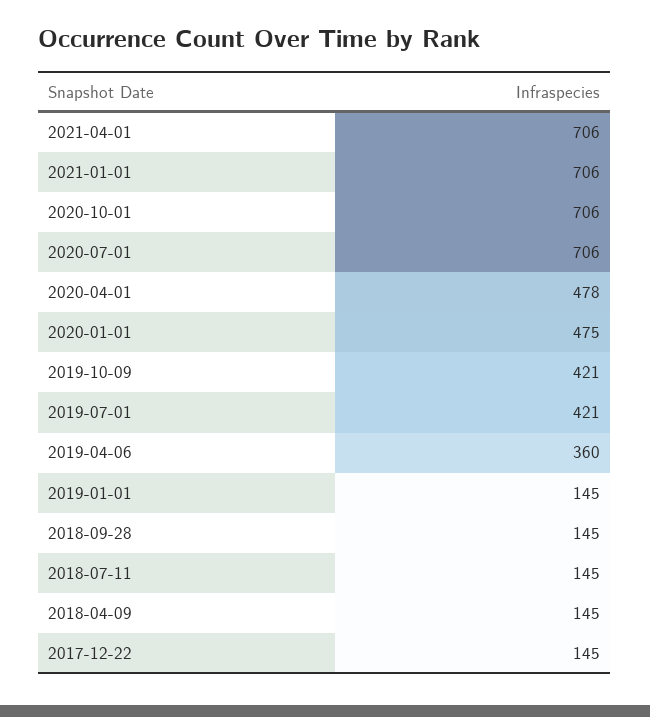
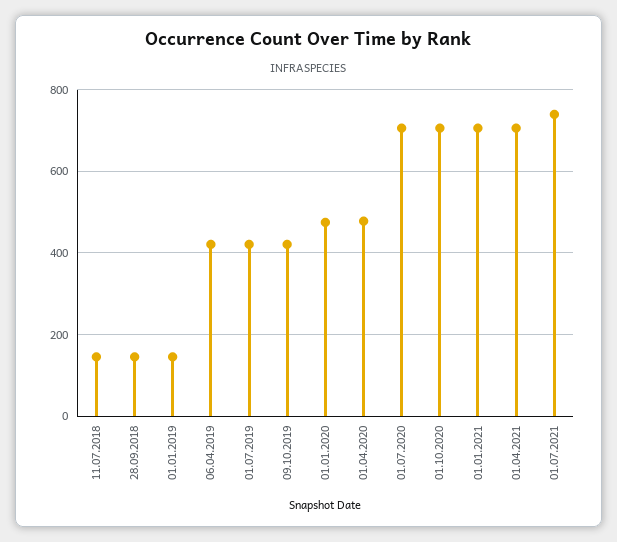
2019-04-06: 360 -> 420
2018-04-09: 145 -> none
2017-12-22: 145 -> none
01.07.2021: none -> 740

